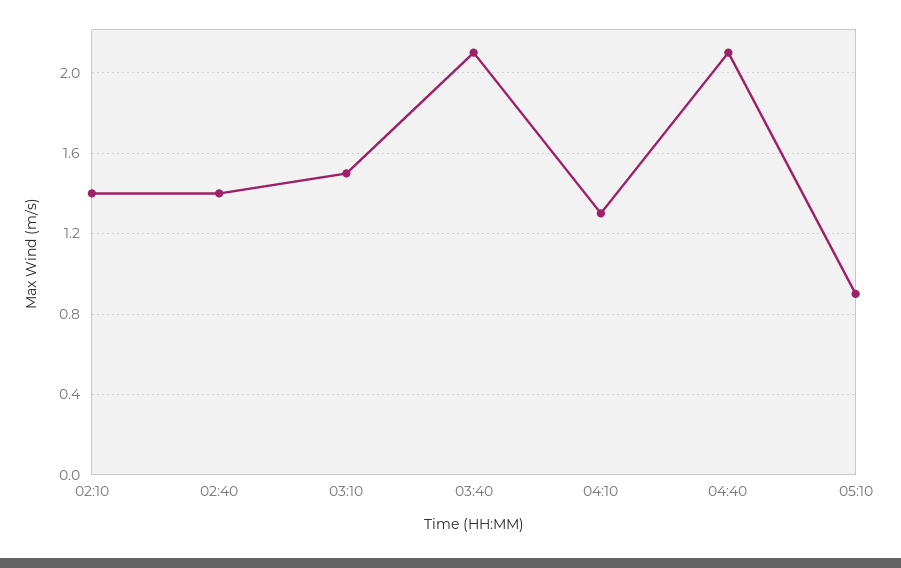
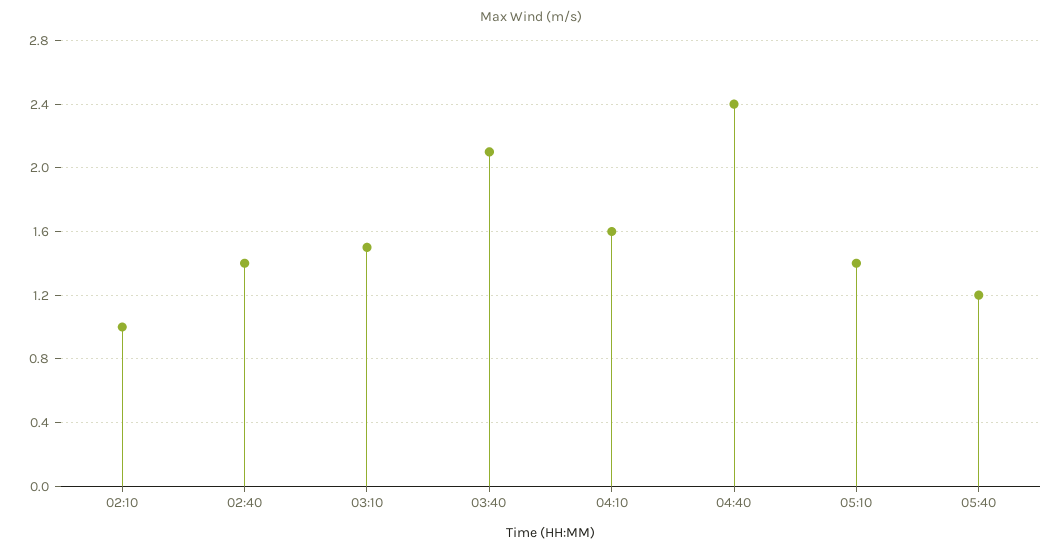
02:10: 1.4 -> 1
04:10: 1.3 -> 1.6
04:40: 2.1 -> 2.4
05:10: 0.9 -> 1.4
05:40: none -> 1.2

